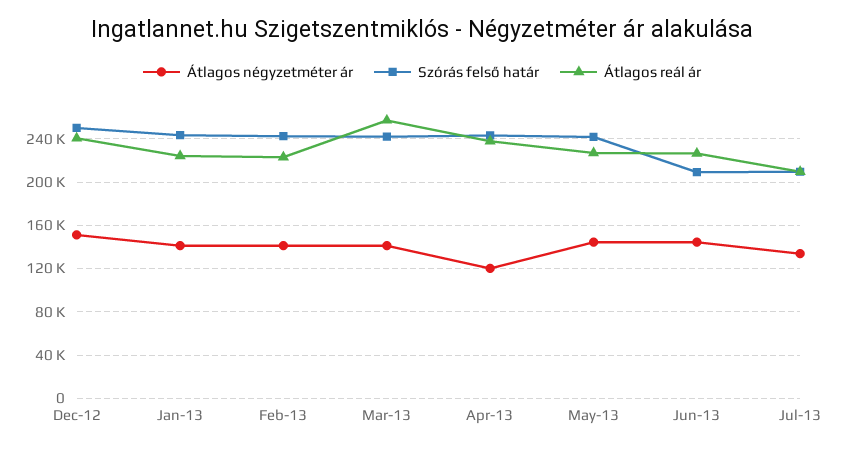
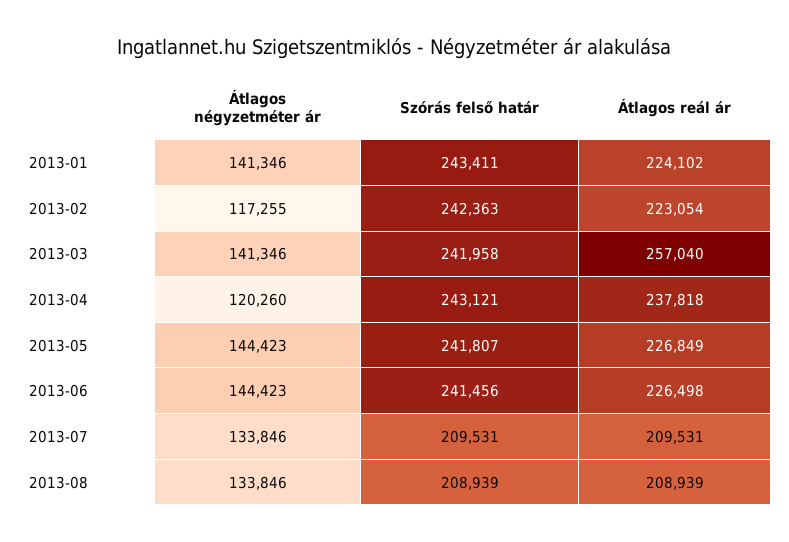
Átlagos négyzetméter ár, Dec-12: 150000 -> none
Szórás felső határ, Dec-12: 250000 -> none
Átlagos reál ár, Dec-12: 240000 -> none
Átlagos négyzetméter ár, Feb-13: 140000 -> 117255
Szórás felső határ, Jun-13: 210000 -> 241456
Átlagos négyzetméter ár, 2013-08: none -> 133846
Szórás felső határ, 2013-08: none -> 208939
Átlagos reál ár, 2013-08: none -> 208939

